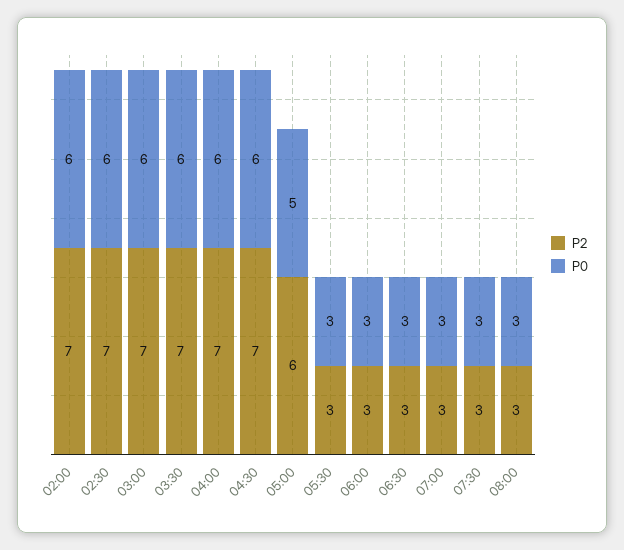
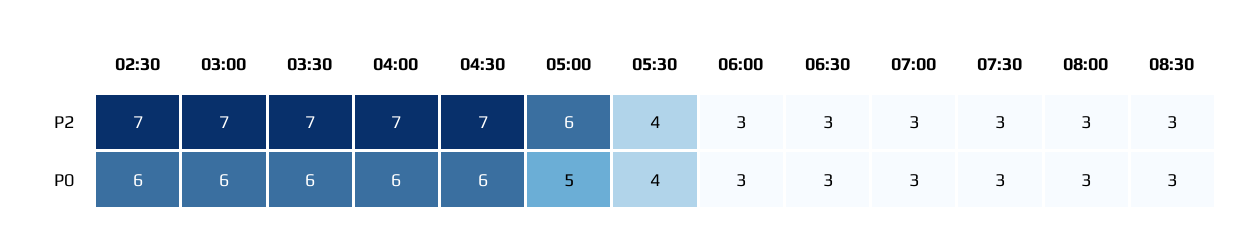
P2, 02:00: 7 -> none
P0, 02:00: 6 -> none
P2, 05:30: 3 -> 4
P0, 05:30: 3 -> 4
P2, 08:30: none -> 3
P0, 08:30: none -> 3

